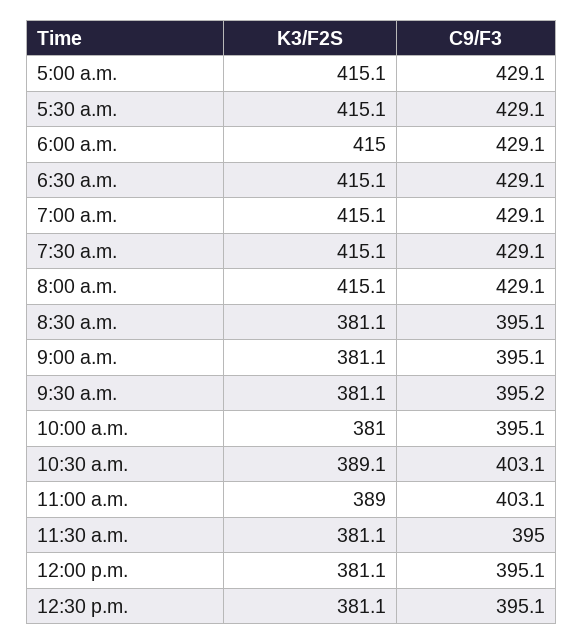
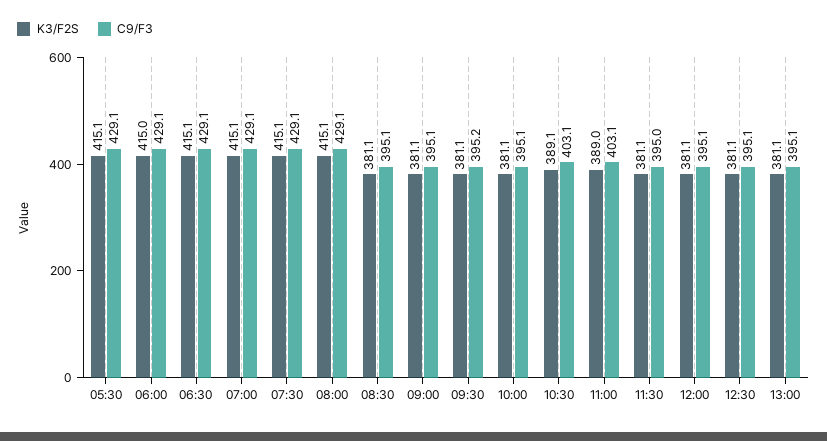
K3/F2S, 5:00 a.m.: 415.1 -> none
C9/F3, 5:00 a.m.: 429.1 -> none
K3/F2S, 10:00 a.m.: 381 -> 381.1
K3/F2S, 13:00: none -> 381.1
C9/F3, 13:00: none -> 395.1

